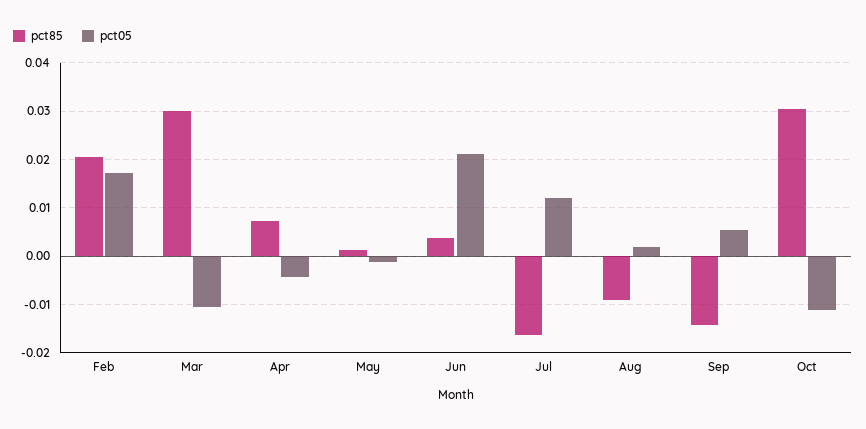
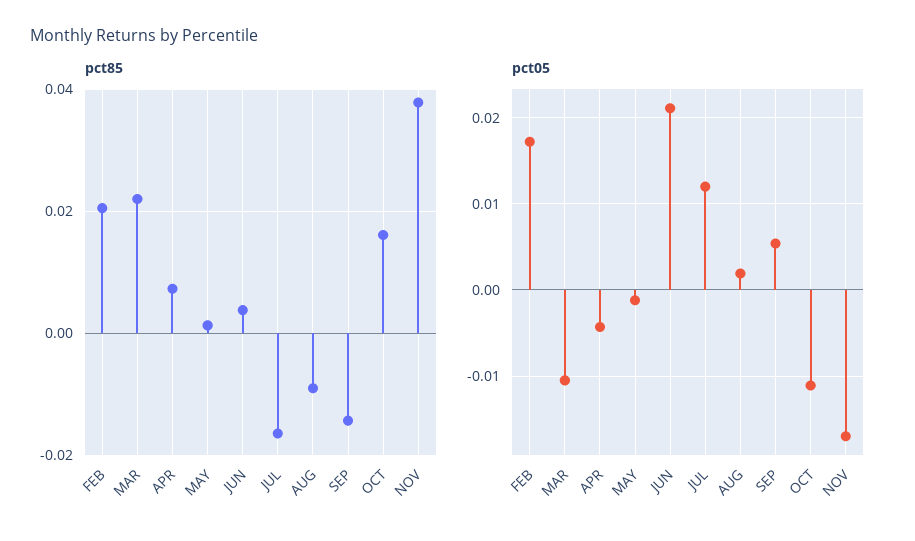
pct85, Mar: 0.03 -> 0.022
pct85, Oct: 0.03 -> 0.016
pct85, NOV: none -> 0.038
pct05, NOV: none -> -0.017

